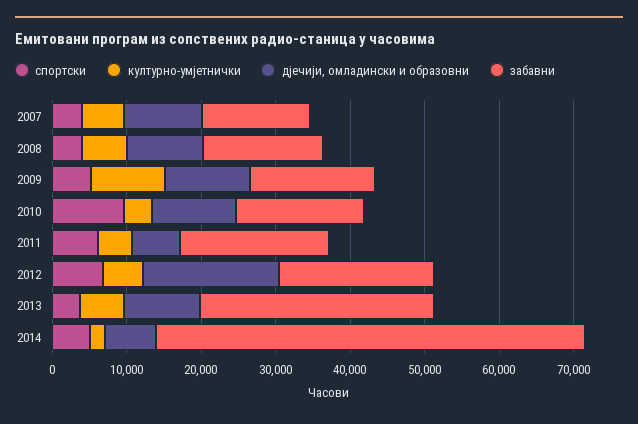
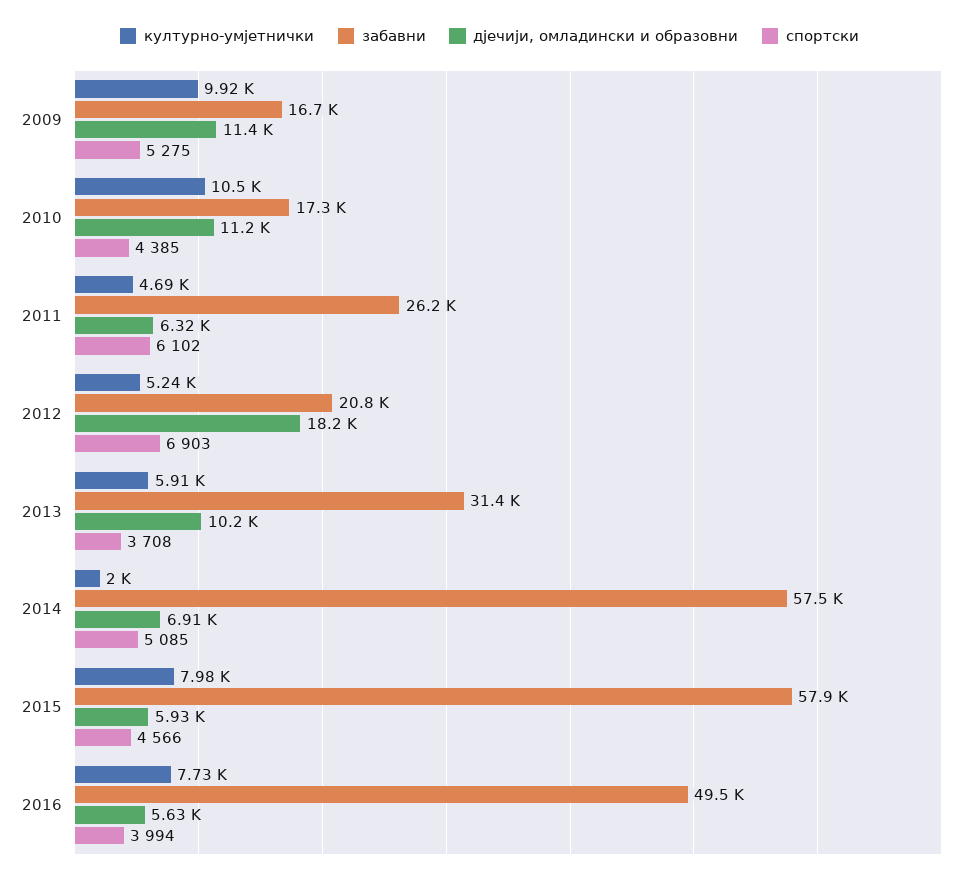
спортски, 2007: 4000 -> none
културно-умјетнички, 2007: 6000 -> none
дјечији, омладински и образовни, 2007: 10000 -> none
забавни, 2007: 14000 -> none
спортски, 2008: 4000 -> none
културно-умјетнички, 2008: 6000 -> none
дјечији, омладински и образовни, 2008: 10000 -> none
забавни, 2008: 16000 -> none
спортски, 2010: 10000 -> 4385
културно-умјетнички, 2010: 4000 -> 10500
забавни, 2011: 20000 -> 26200
културно-умјетнички, 2015: none -> 7980
забавни, 2015: none -> 57900
дјечији, омладински и образовни, 2015: none -> 5930
спортски, 2015: none -> 4566
културно-умјетнички, 2016: none -> 7730
забавни, 2016: none -> 49500
дјечији, омладински и образовни, 2016: none -> 5630
спортски, 2016: none -> 3994

